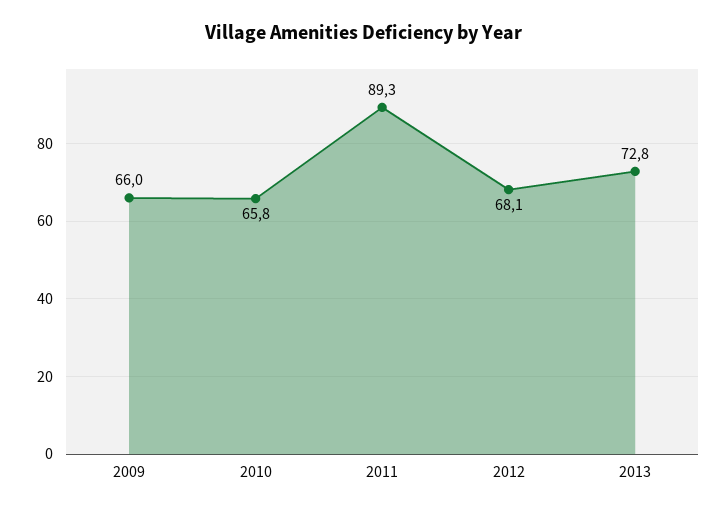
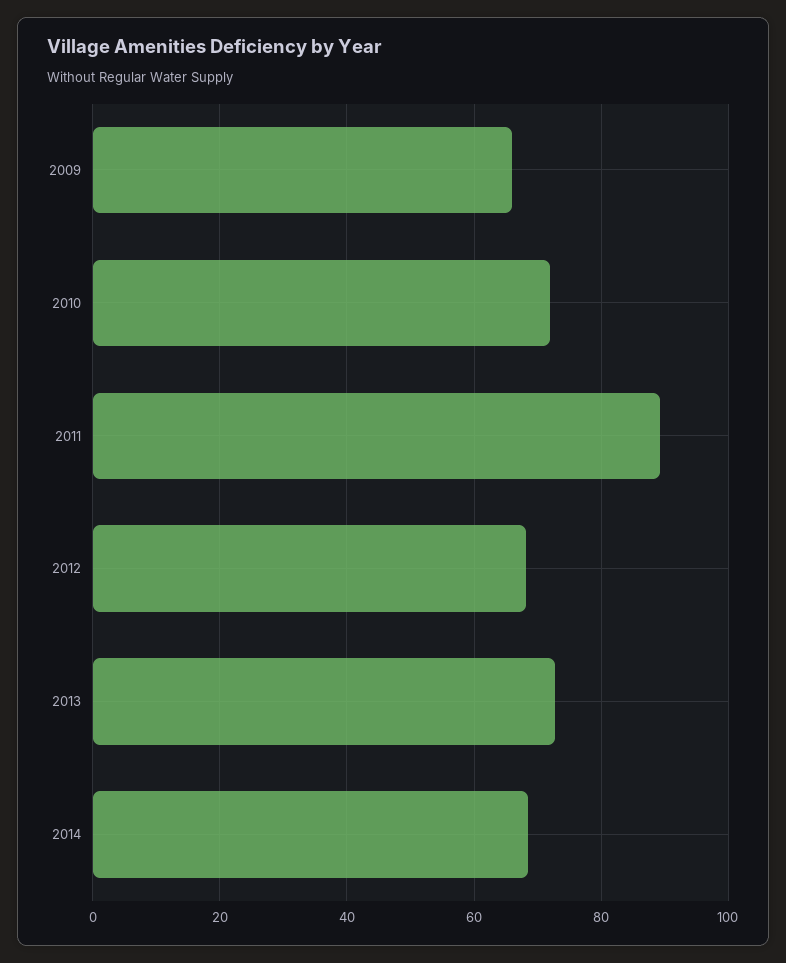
2010: 65.8 -> 72
2014: none -> 68

